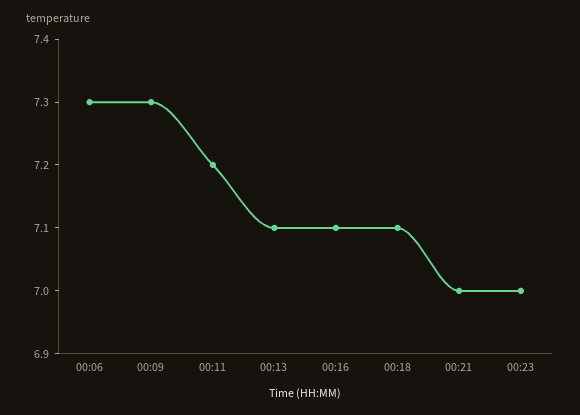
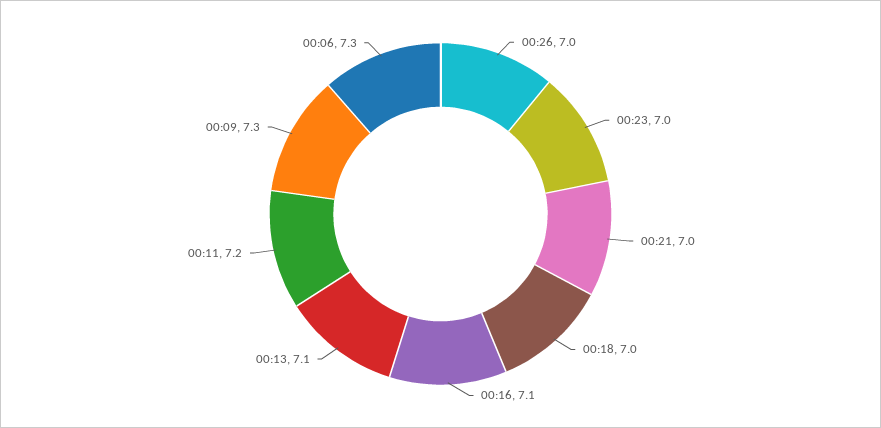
00:18: 7.1 -> 7
00:26: none -> 7

